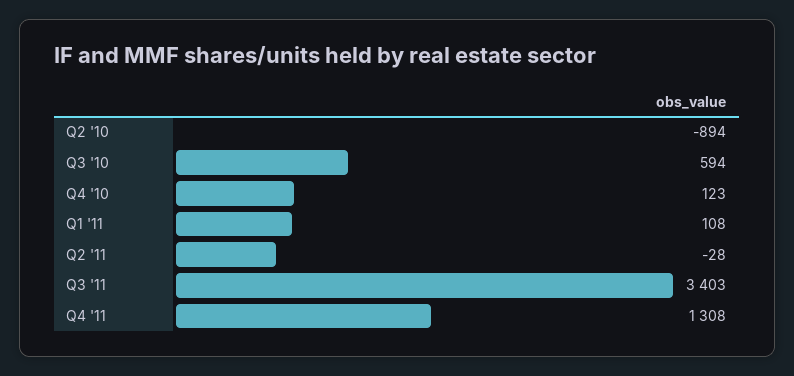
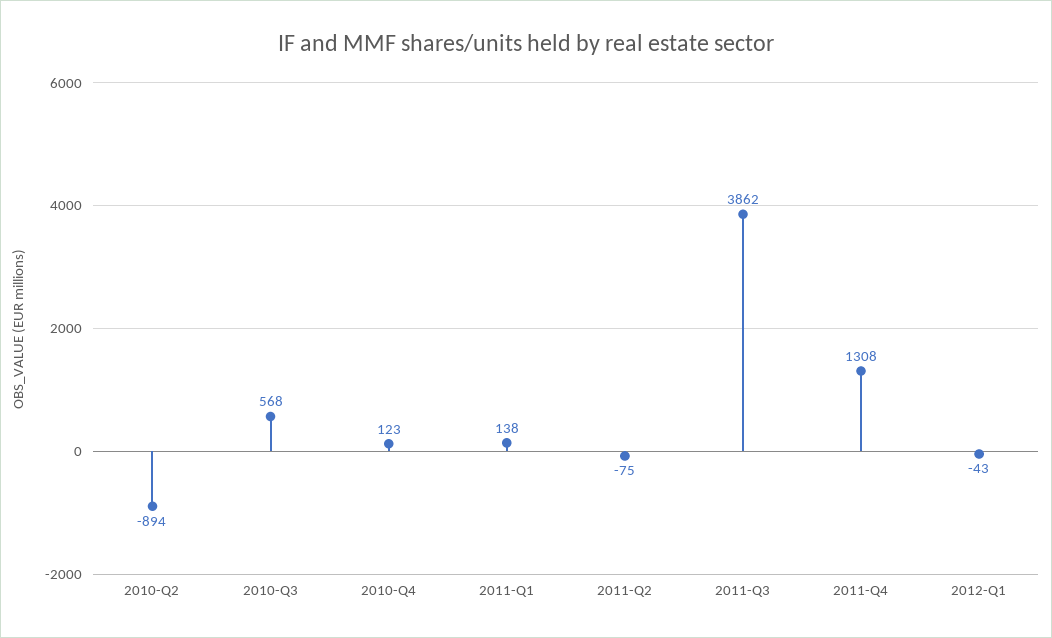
Q3 '10: 594 -> 568
Q1 '11: 108 -> 138
Q2 '11: -28 -> -75
Q3 '11: 3403 -> 3862
2012-Q1: none -> -43

